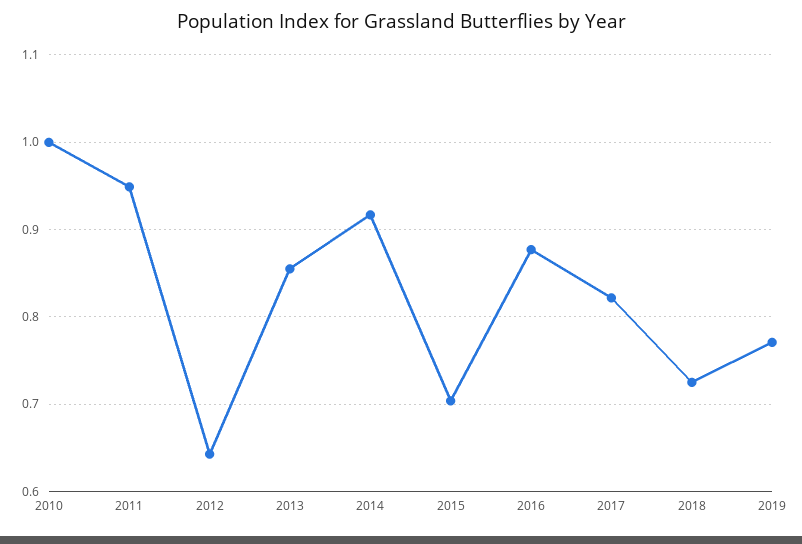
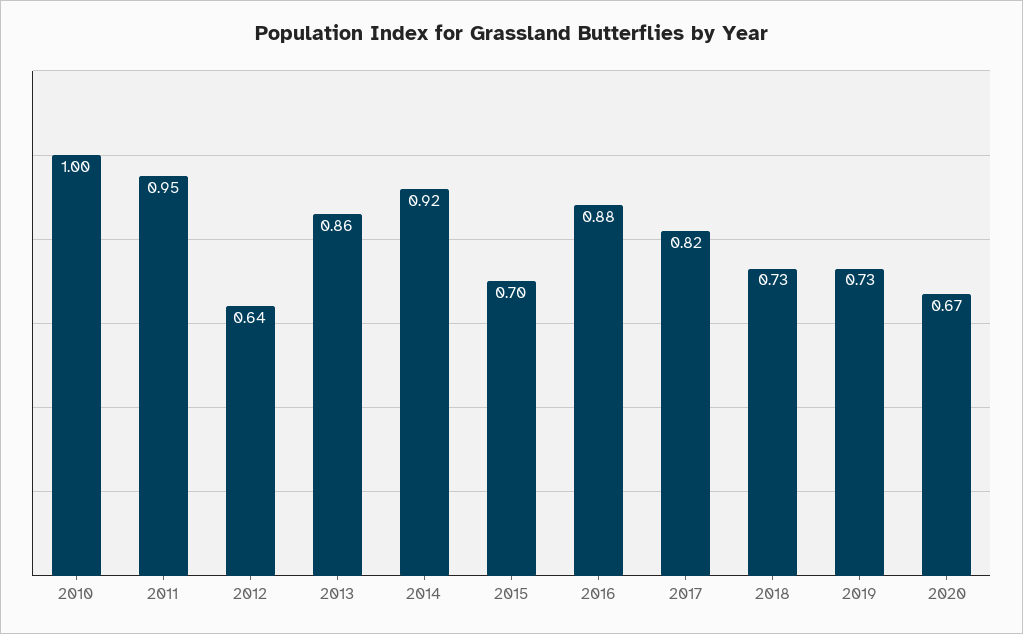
2019: 0.77 -> 0.73
2020: none -> 0.67

